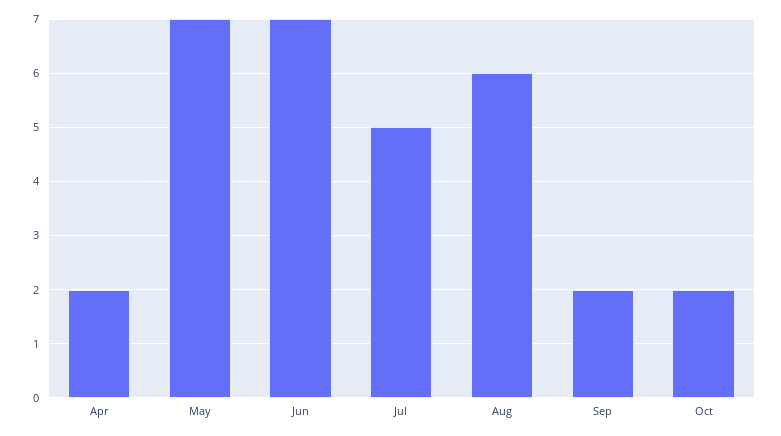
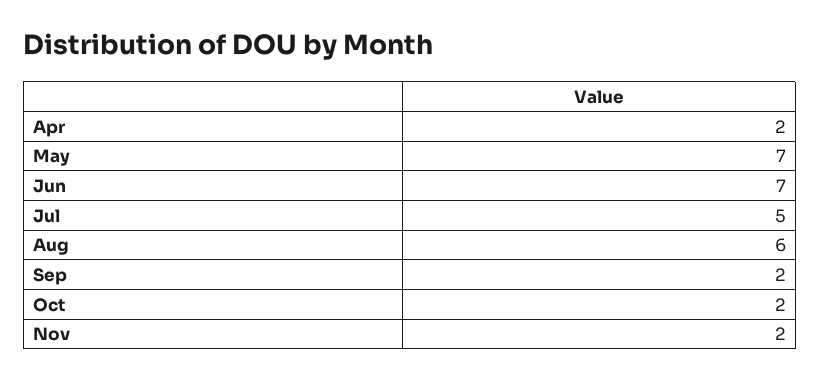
Nov: none -> 2

